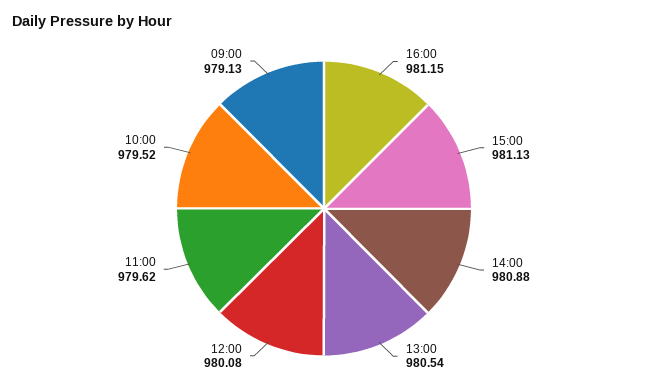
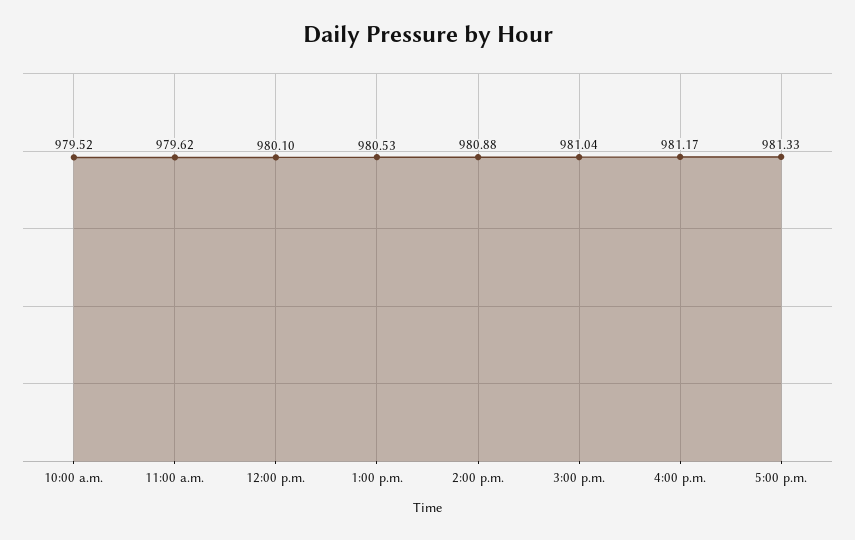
16:00: 981.15 -> 981.17
15:00: 981.13 -> 981.04
13:00: 980.54 -> 980.53
12:00: 980.08 -> 980.1
09:00: 979.13 -> none
5:00 p.m.: none -> 981.33

